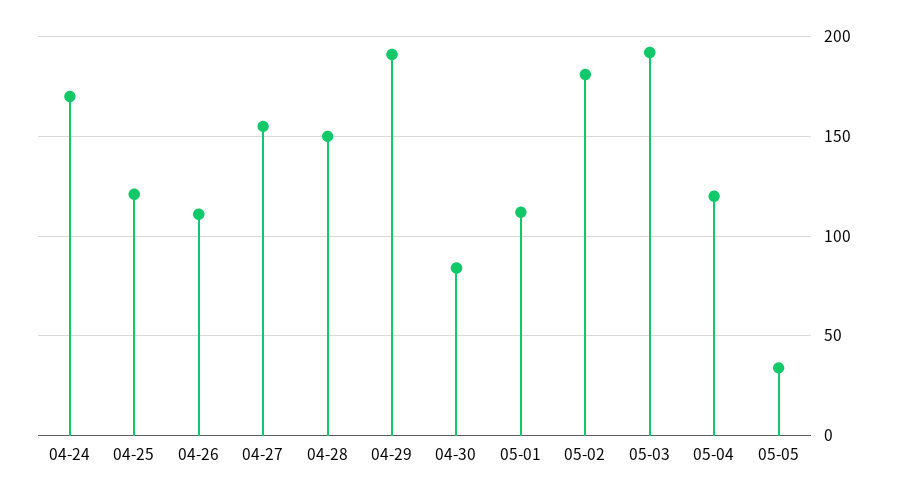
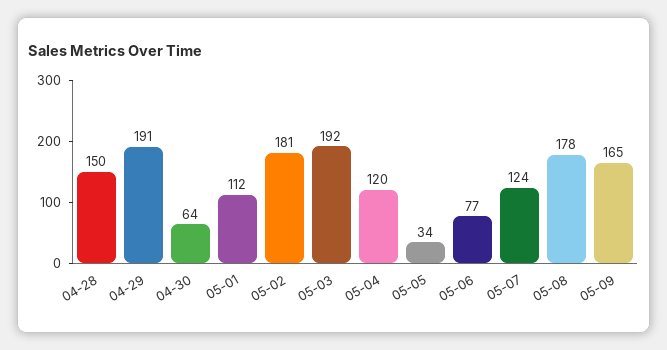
04-24: 170 -> none
04-25: 120 -> none
04-26: 110 -> none
04-27: 155 -> none
04-30: 85 -> 64
05-06: none -> 77
05-07: none -> 124
05-08: none -> 178
05-09: none -> 165

